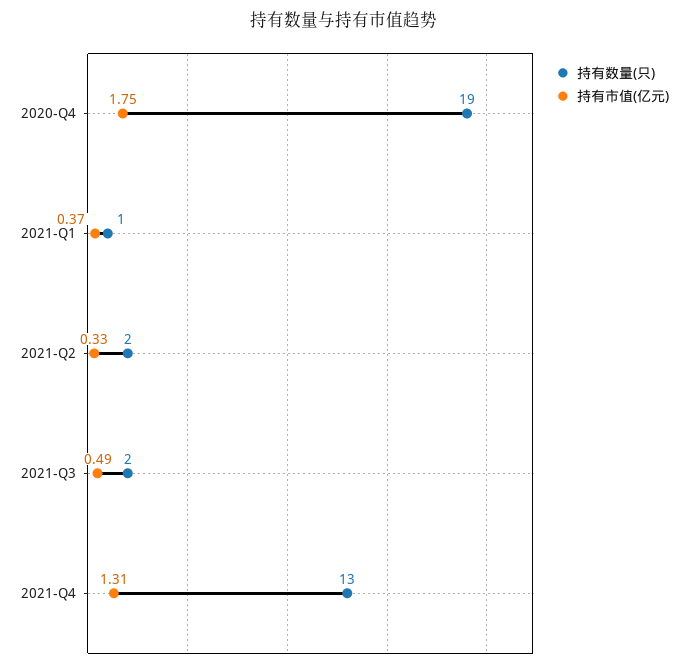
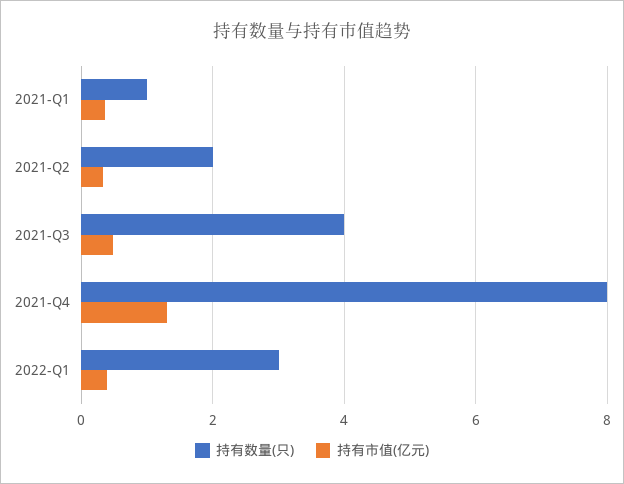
持有数量(只), 2020-Q4: 19 -> none
持有市值(亿元), 2020-Q4: 1.75 -> none
持有数量(只), 2021-Q3: 2 -> 4
持有数量(只), 2021-Q4: 13 -> 8
持有数量(只), 2022-Q1: none -> 3
持有市值(亿元), 2022-Q1: none -> 0.4

